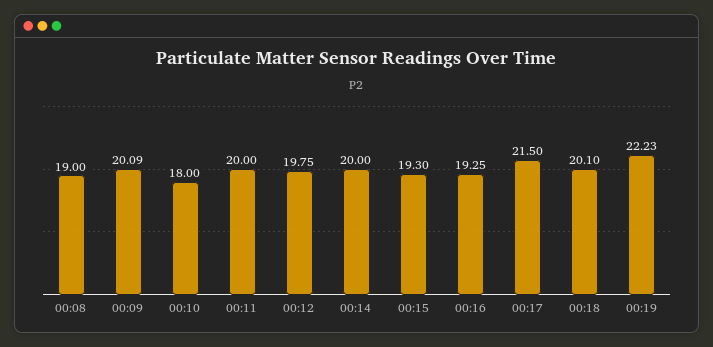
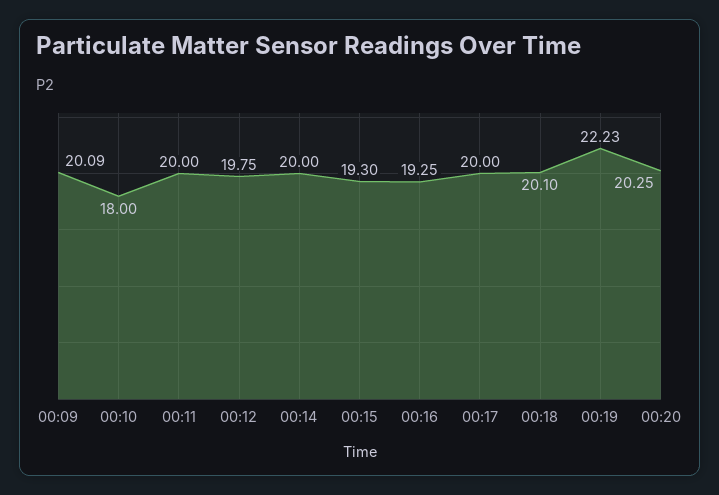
00:08: 19 -> none
00:17: 21.5 -> 20
00:20: none -> 20.25

